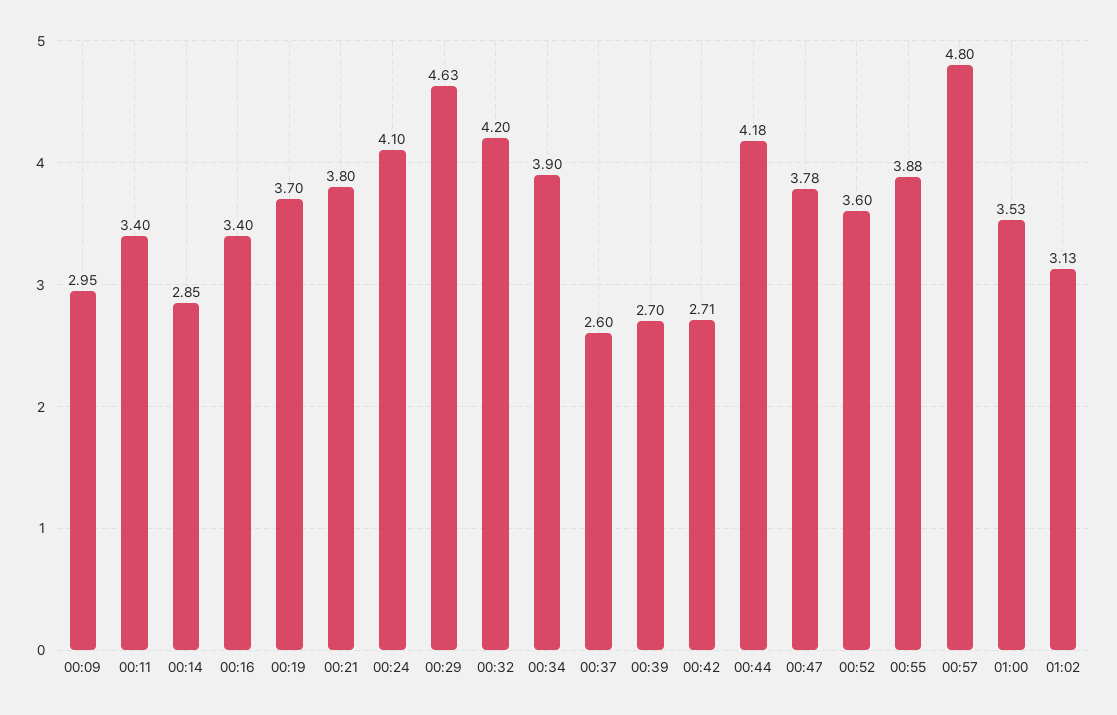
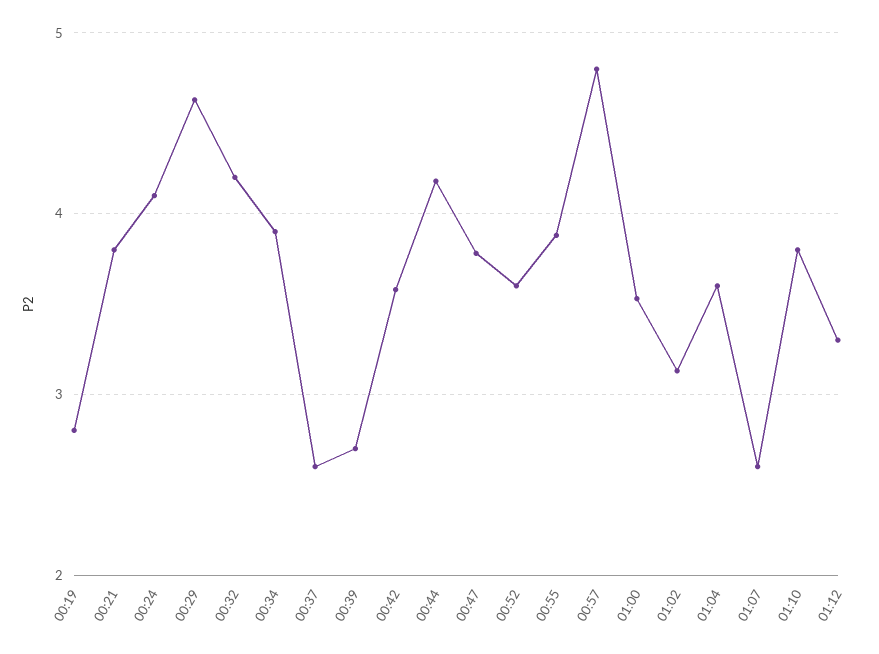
00:09: 2.95 -> none
00:11: 3.4 -> none
00:14: 2.85 -> none
00:16: 3.4 -> none
00:19: 3.7 -> 2.8
00:42: 2.71 -> 3.6
01:04: none -> 3.6
01:07: none -> 2.6
01:10: none -> 3.8
01:12: none -> 3.3

